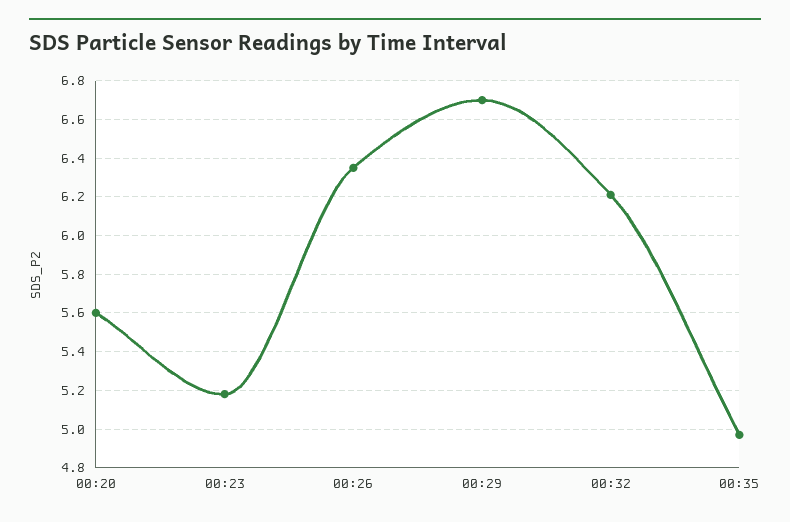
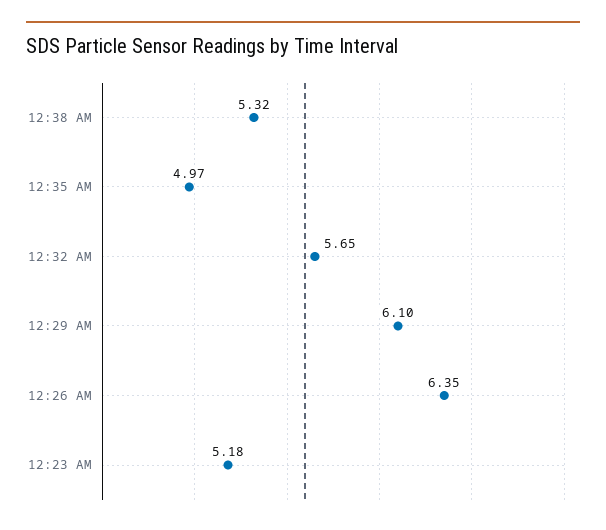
00:20: 5.6 -> none
00:29: 6.7 -> 6.1
00:32: 6.2 -> 5.65
12:38 AM: none -> 5.32

